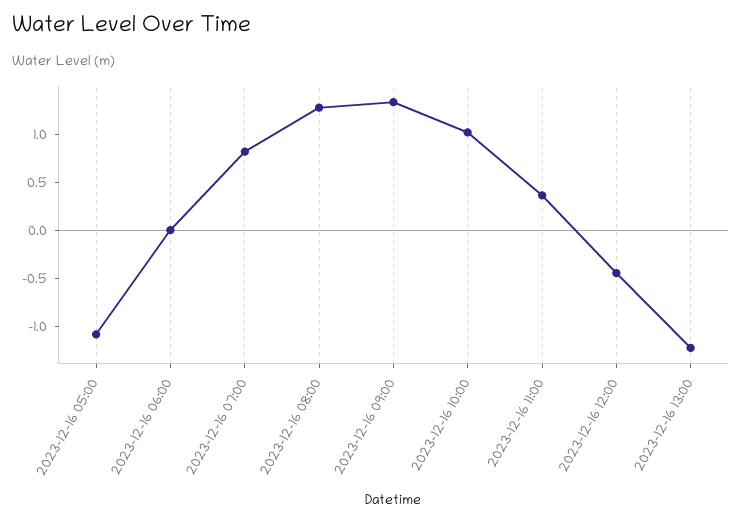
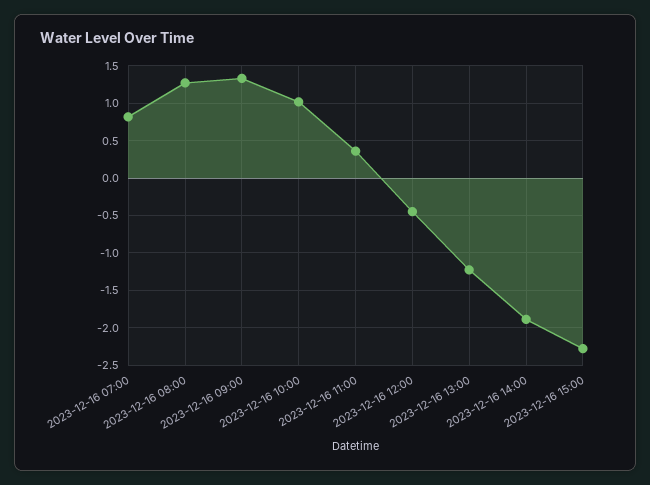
2023-12-16 05:00: -1.1 -> none
2023-12-16 06:00: 0 -> none
2023-12-16 14:00: none -> -1.9
2023-12-16 15:00: none -> -2.3

